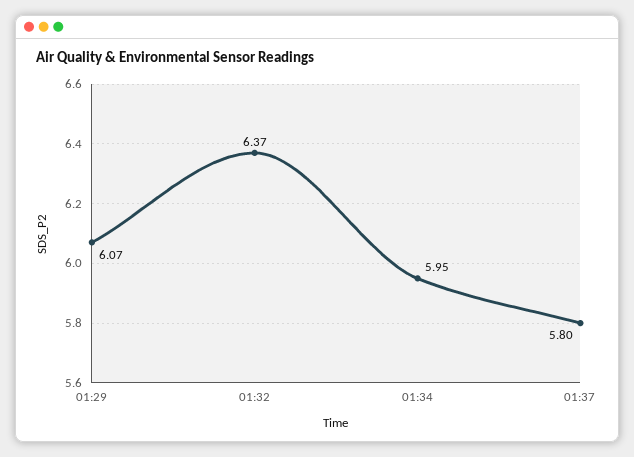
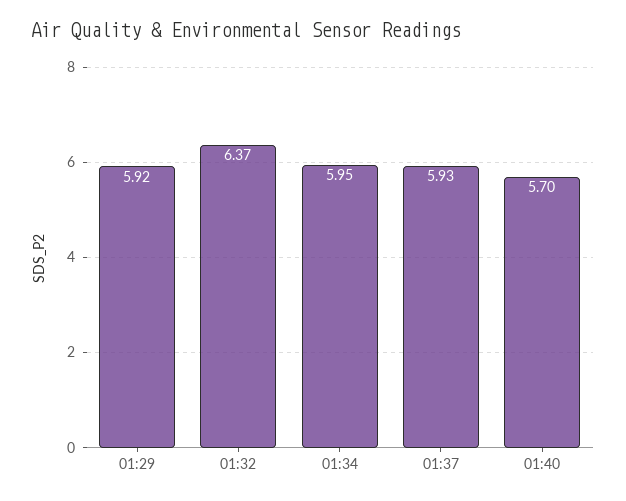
01:29: 6.07 -> 5.92
01:37: 5.8 -> 5.93
01:40: none -> 5.7

